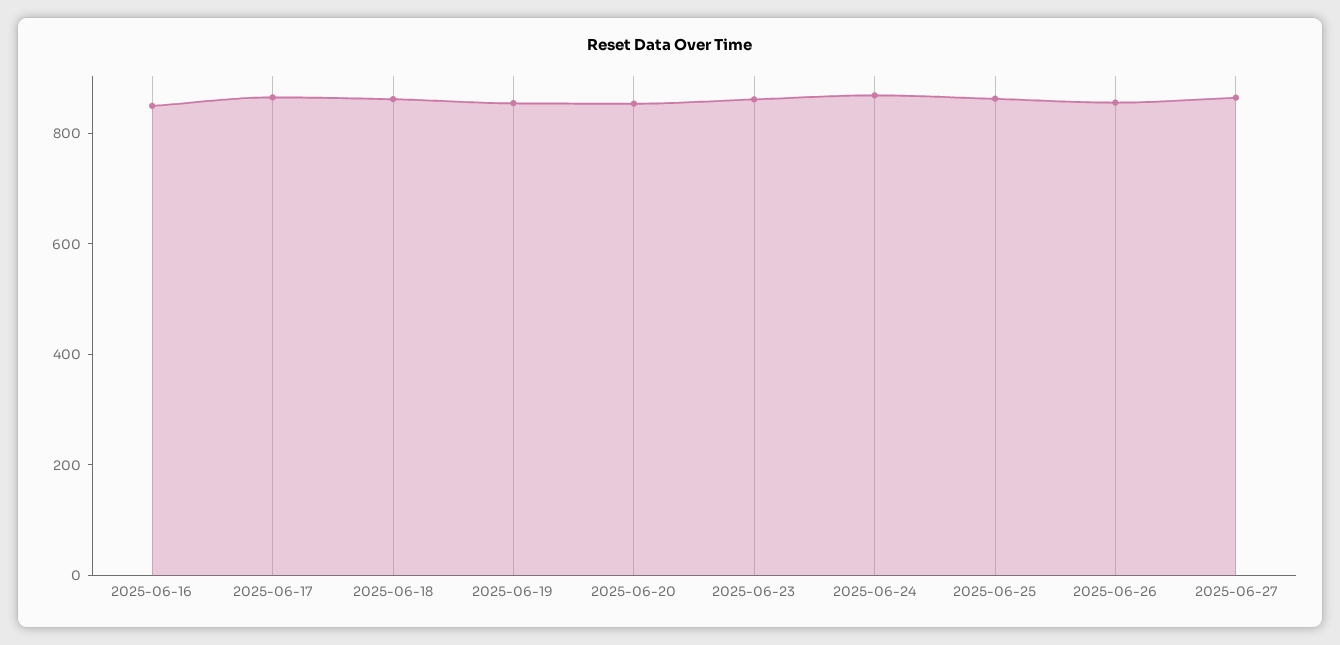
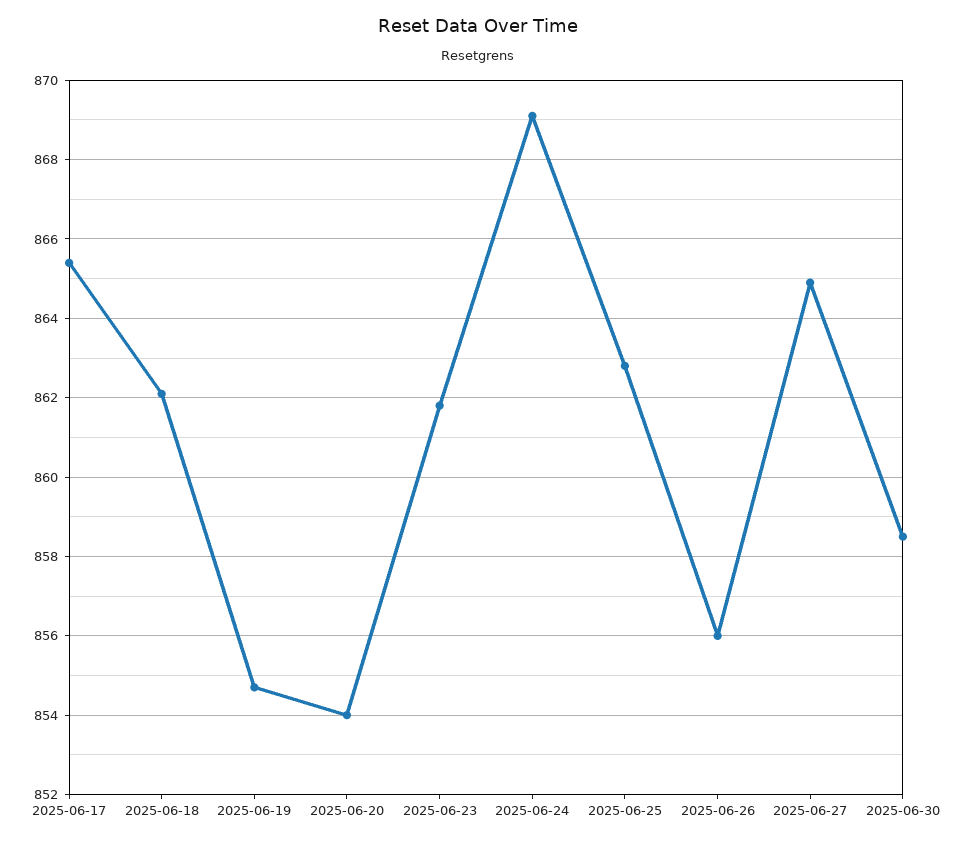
2025-06-16: 850 -> none
2025-06-30: none -> 858.5

